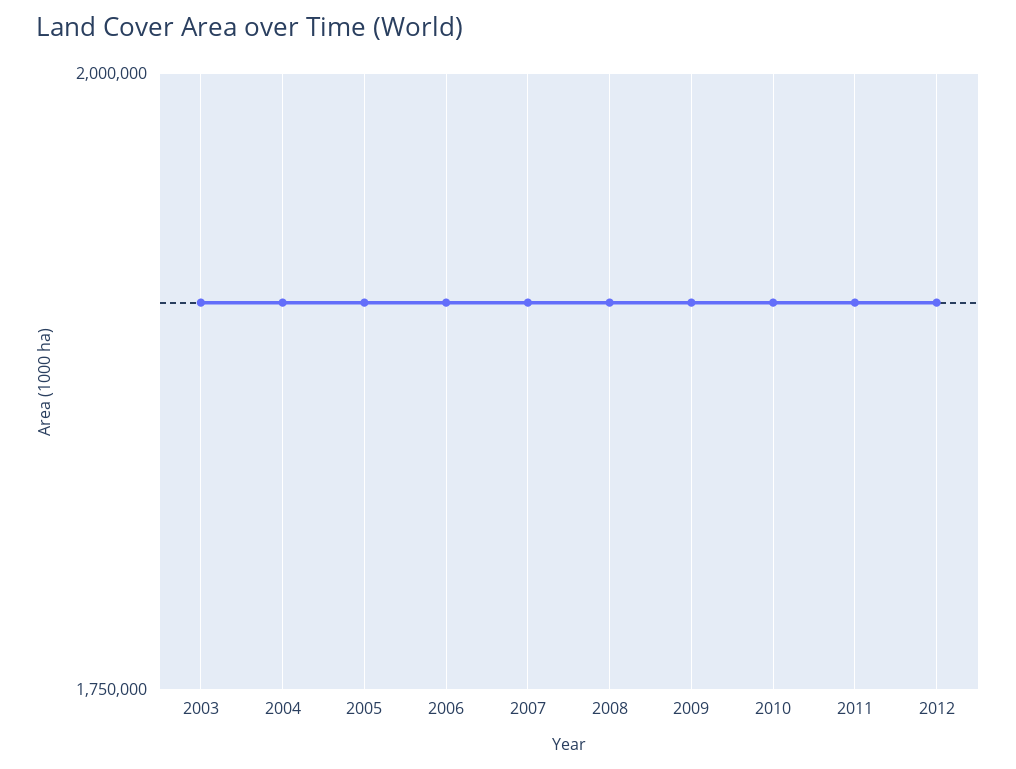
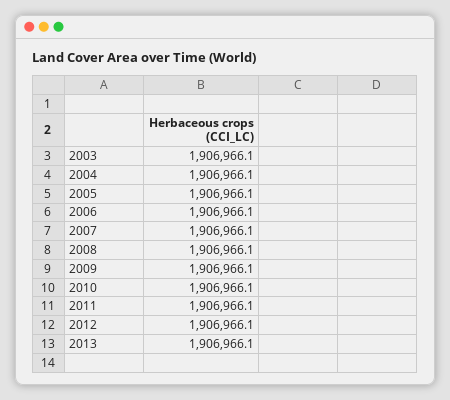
2013: none -> 1906966.1

